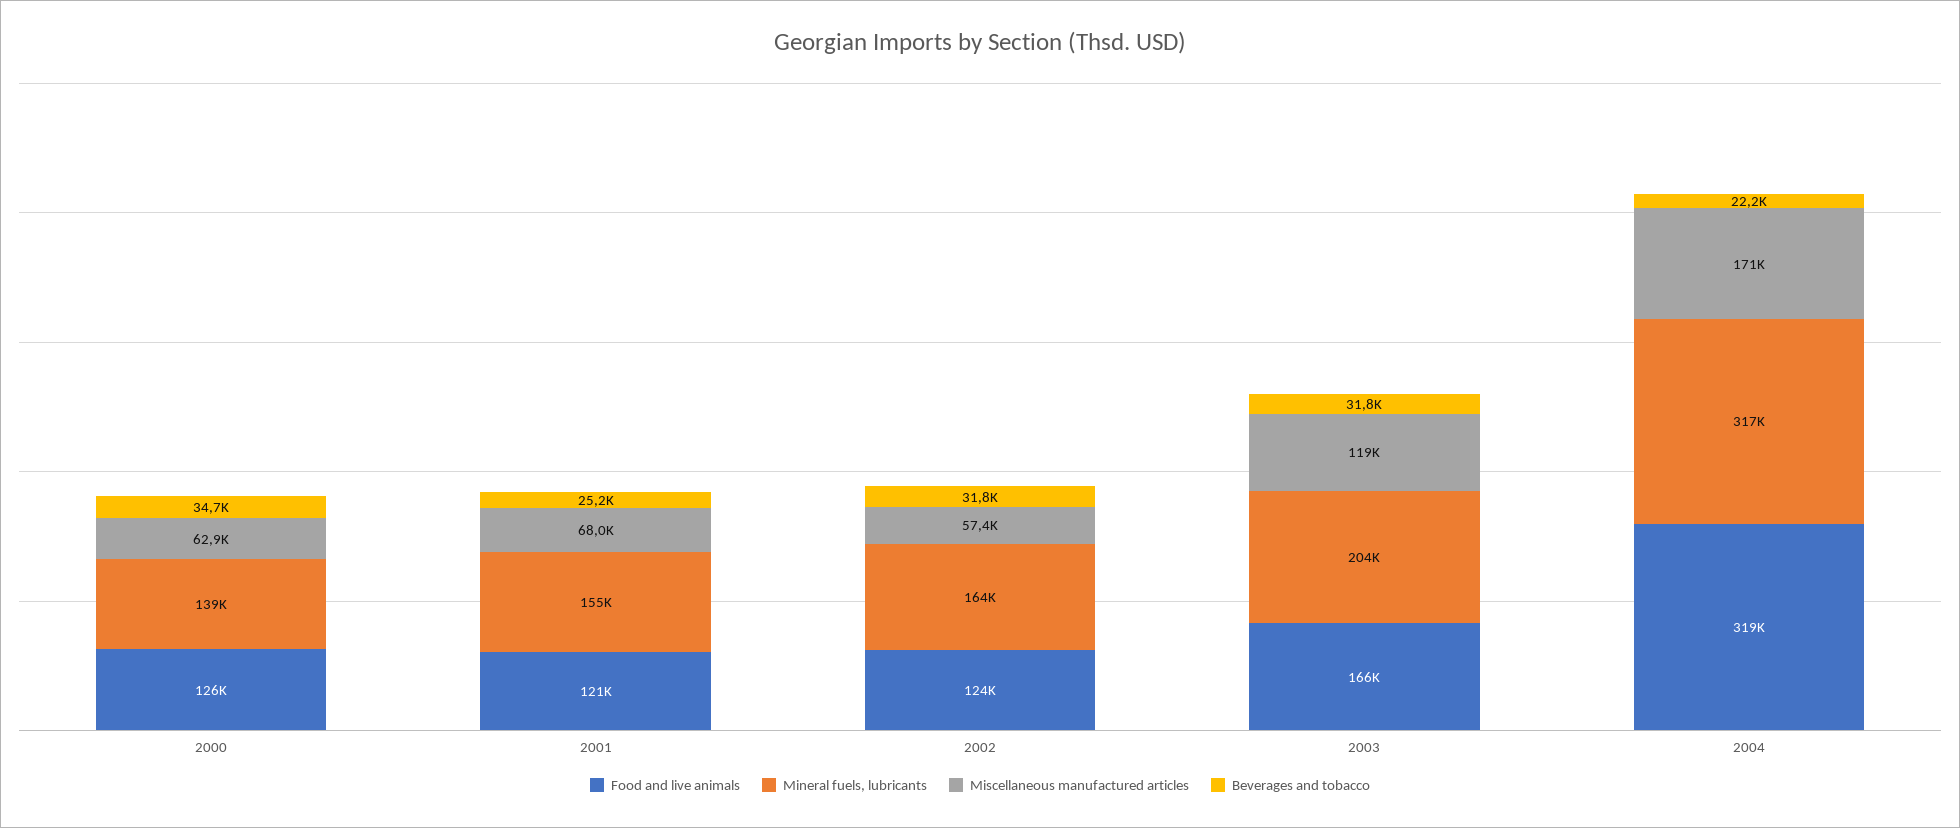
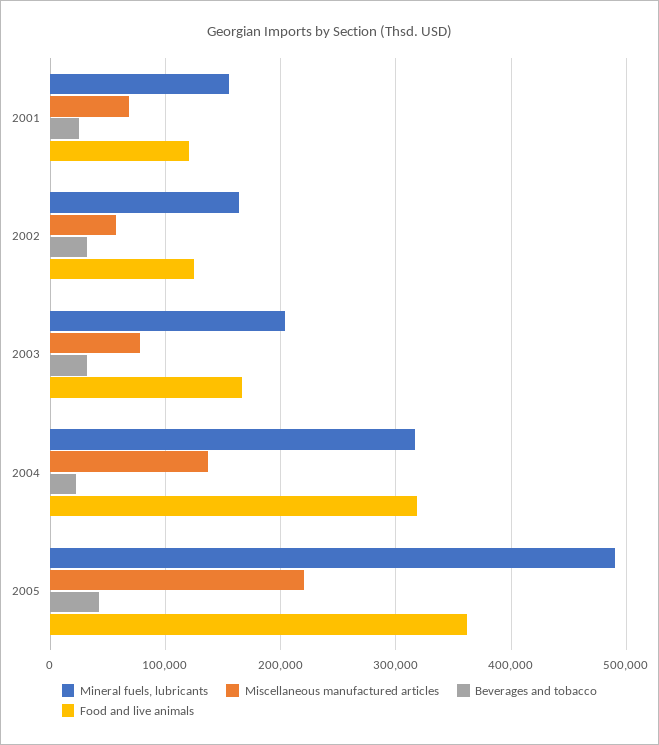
Food and live animals, 2000: 126000 -> none
Mineral fuels, lubricants, 2000: 139000 -> none
Miscellaneous manufactured articles, 2000: 62900 -> none
Beverages and tobacco, 2000: 34700 -> none
Miscellaneous manufactured articles, 2003: 119000 -> 80000
Miscellaneous manufactured articles, 2004: 171000 -> 140000
Mineral fuels, lubricants, 2005: none -> 490000
Miscellaneous manufactured articles, 2005: none -> 220000
Beverages and tobacco, 2005: none -> 40000
Food and live animals, 2005: none -> 360000

